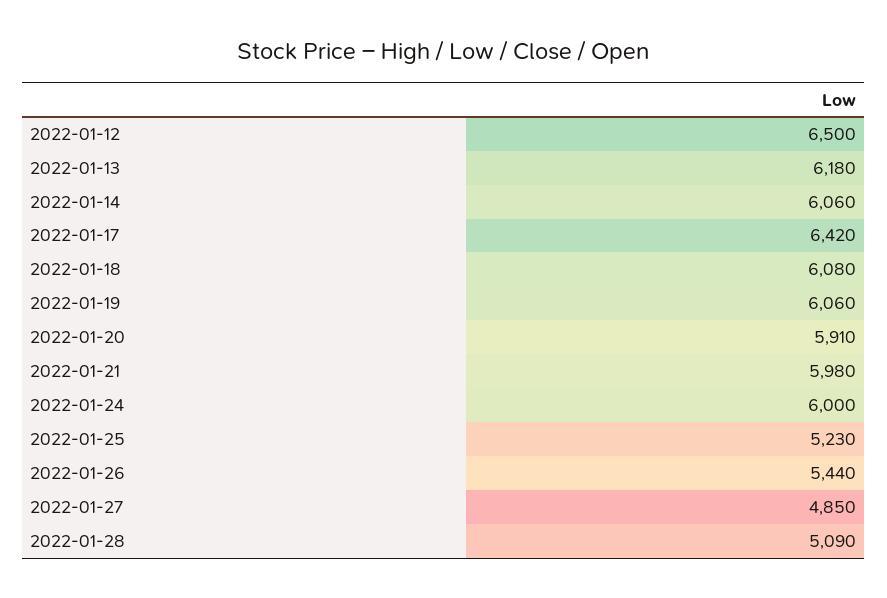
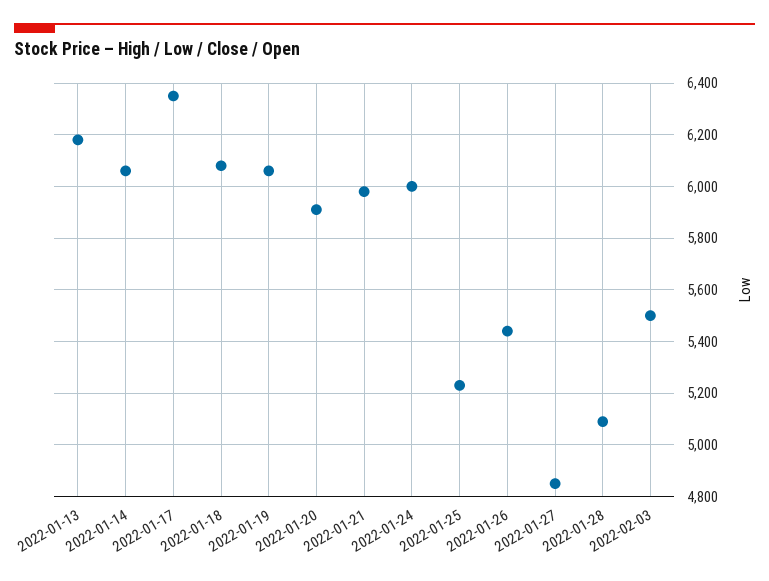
2022-01-12: 6500 -> none
2022-01-17: 6420 -> 6350
2022-02-03: none -> 5500

